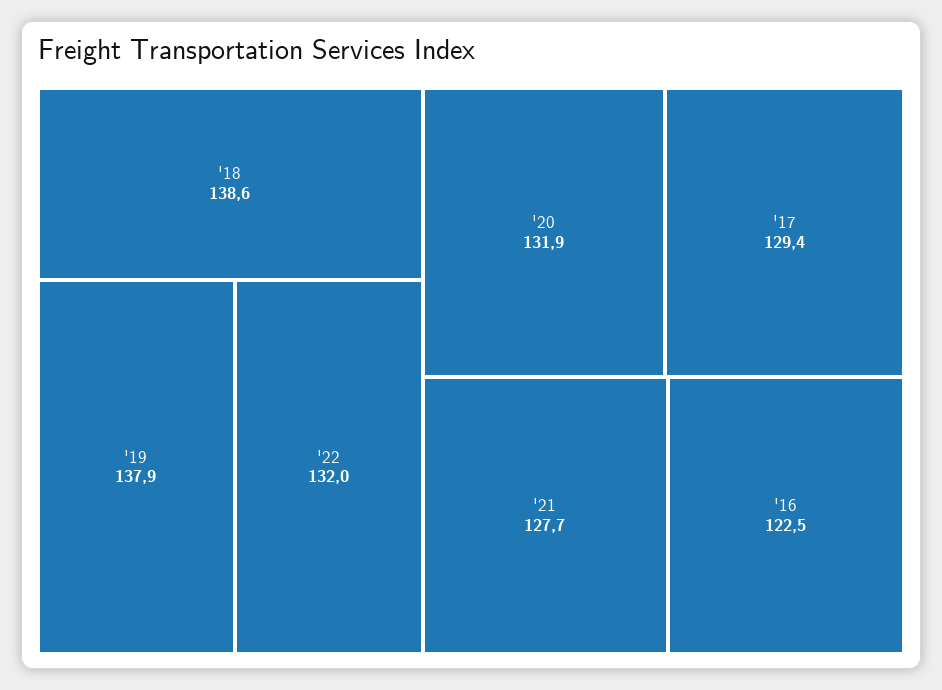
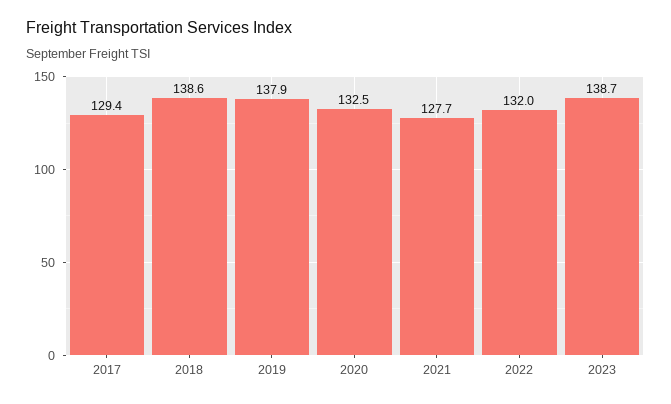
'20: 131.9 -> 132.5
'16: 122.5 -> none
2023: none -> 138.7

